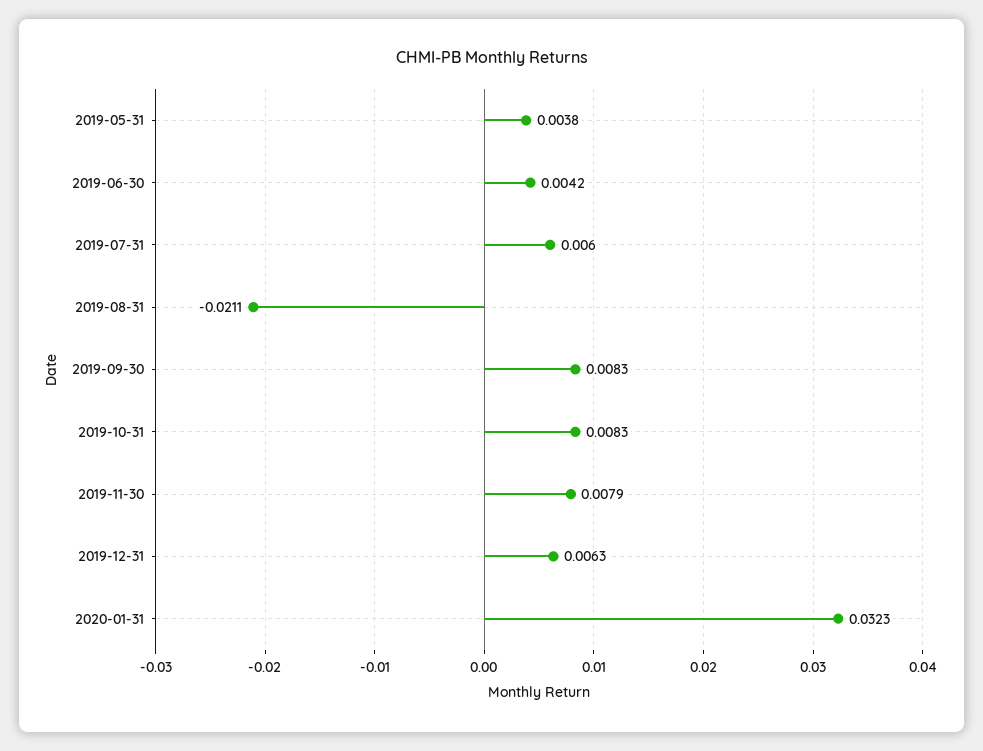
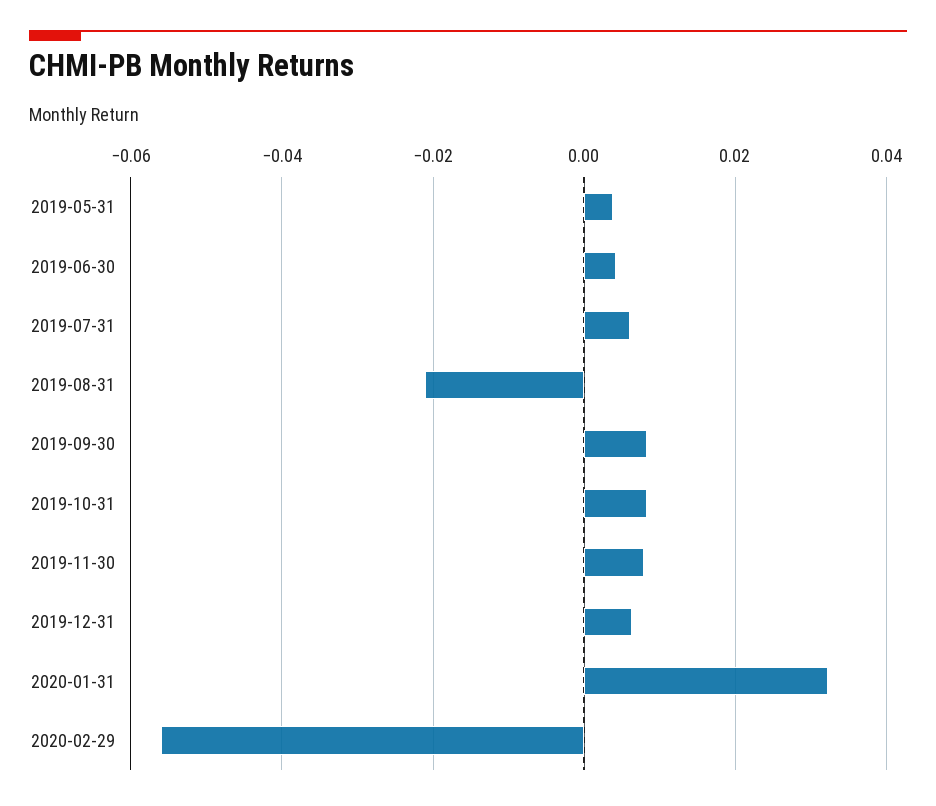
2020-02-29: none -> -0.056

